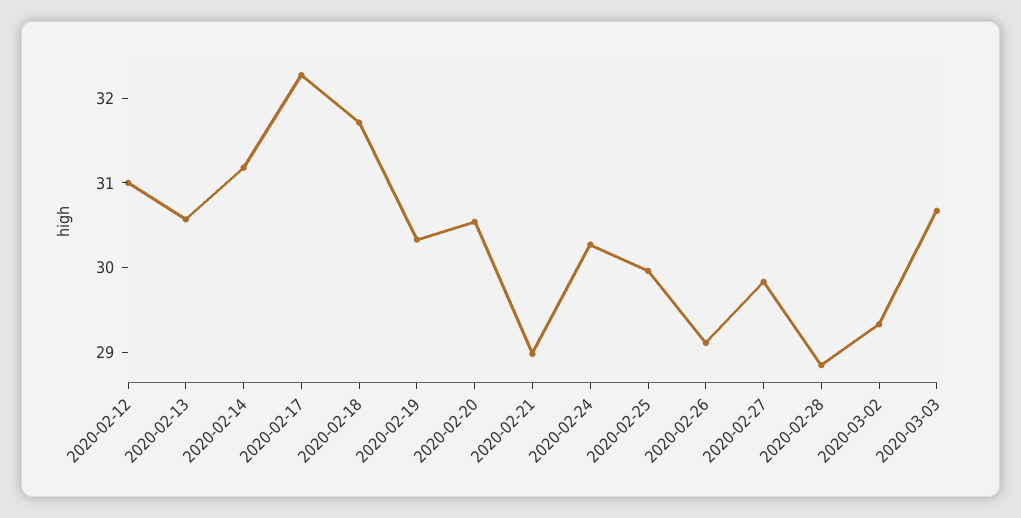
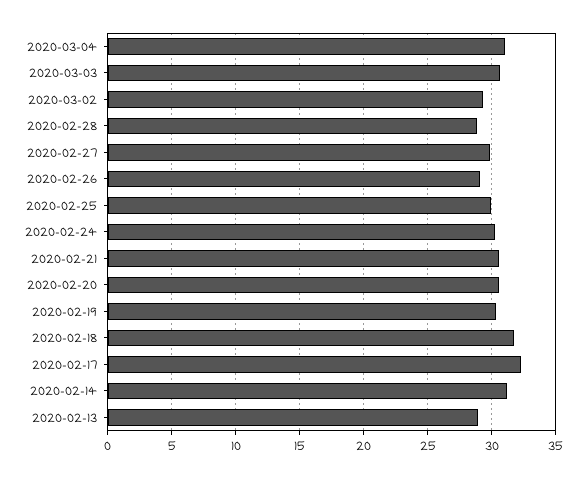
2020-02-12: 31 -> none
2020-02-13: 30.6 -> 29
2020-02-21: 29 -> 30.5
2020-03-04: none -> 31

